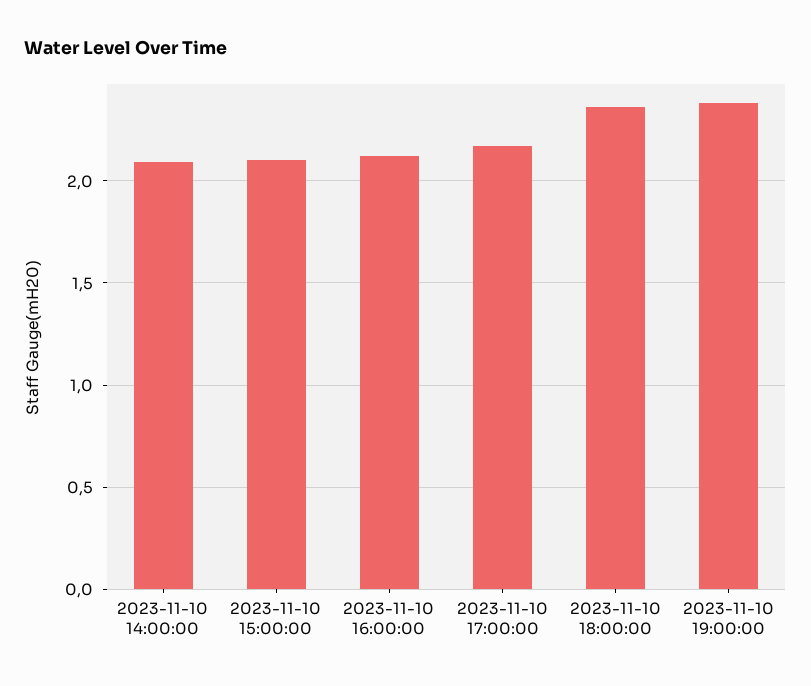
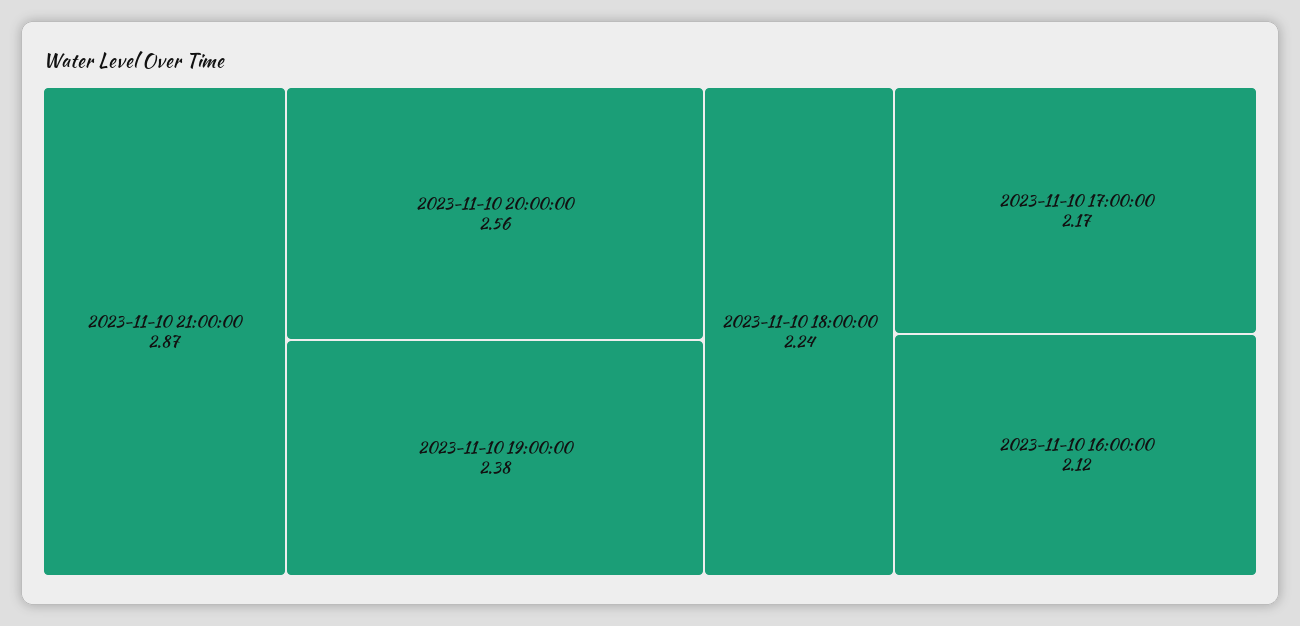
2023-11-10 14:00:00: 2.1 -> none
2023-11-10 15:00:00: 2.1 -> none
2023-11-10 18:00:00: 2.35 -> 2.24
2023-11-10 21:00:00: none -> 2.87
2023-11-10 20:00:00: none -> 2.56

